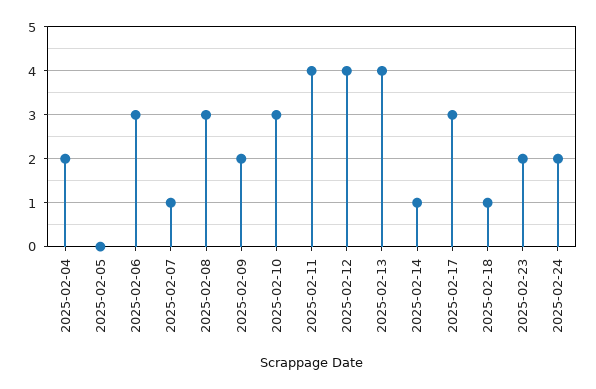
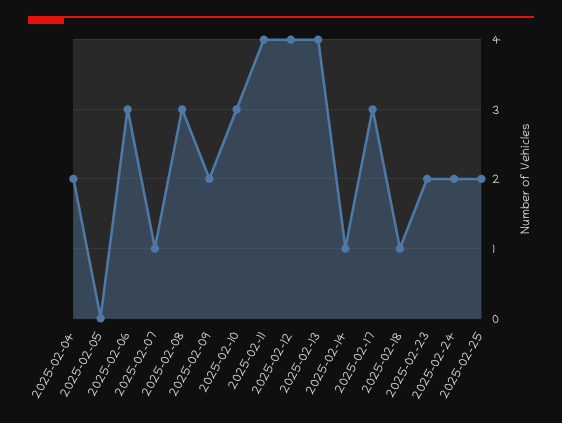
2025-02-25: none -> 2

